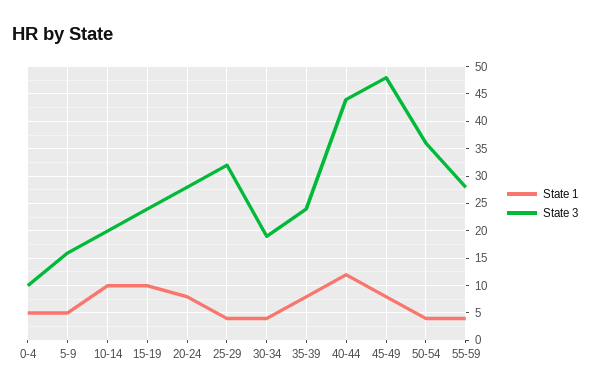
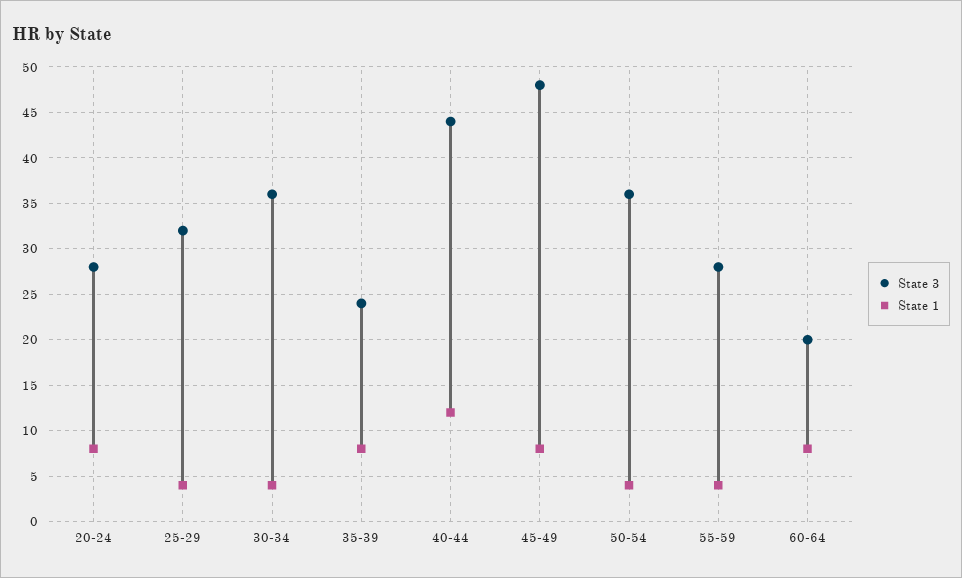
State 1, 0-4: 5 -> none
State 3, 0-4: 10 -> none
State 1, 5-9: 5 -> none
State 3, 5-9: 15 -> none
State 1, 10-14: 10 -> none
State 3, 10-14: 20 -> none
State 1, 15-19: 10 -> none
State 3, 15-19: 25 -> none
State 3, 30-34: 20 -> 36
State 3, 60-64: none -> 20
State 1, 60-64: none -> 8

